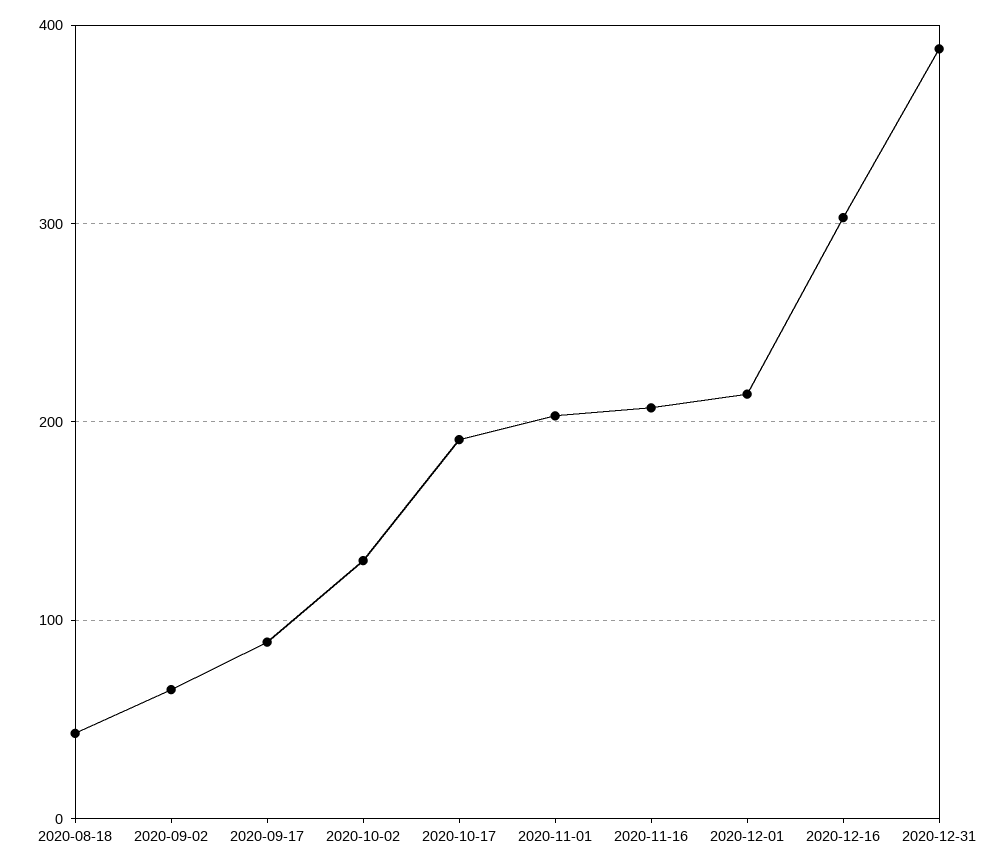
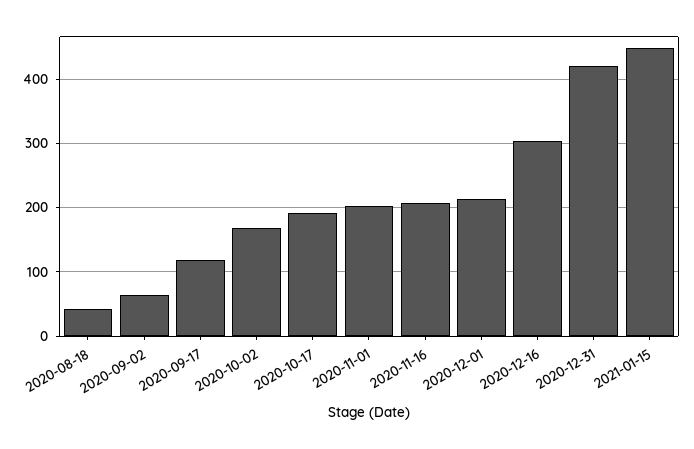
2020-09-17: 90 -> 120
2020-10-02: 130 -> 170
2020-12-31: 390 -> 420
2021-01-15: none -> 450

